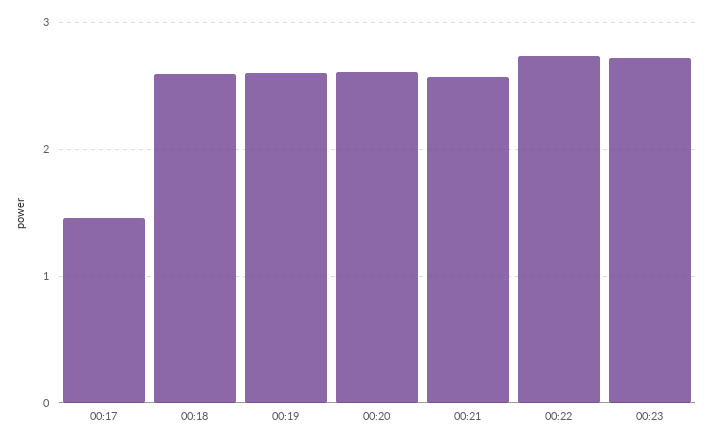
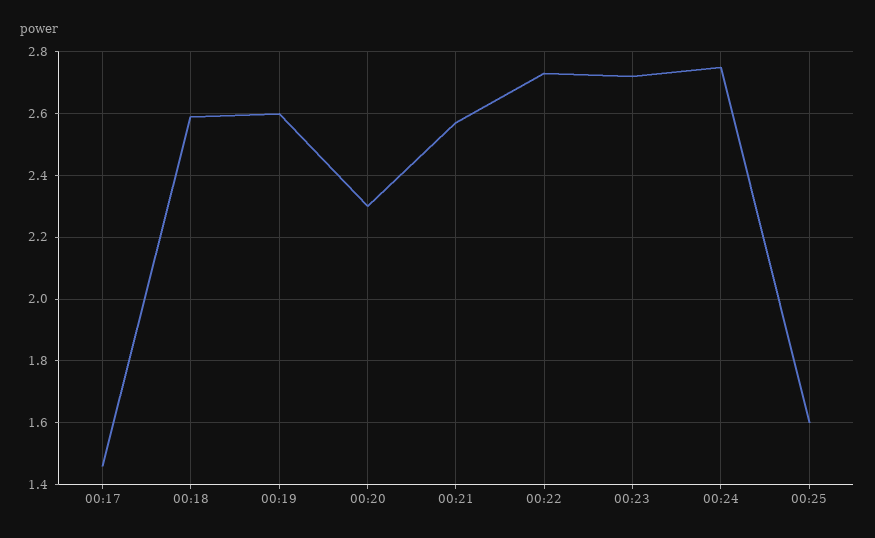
00:20: 2.6 -> 2.3
00:24: none -> 2.75
00:25: none -> 1.6

